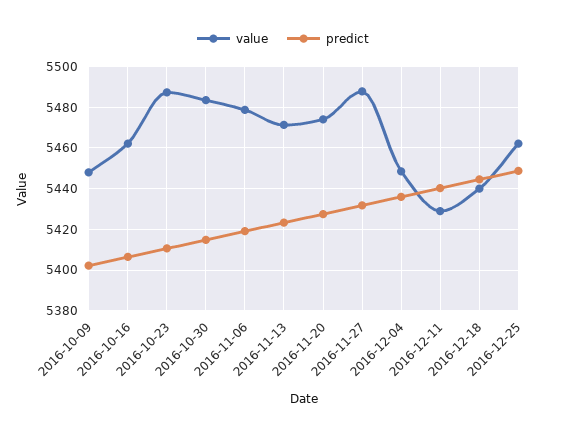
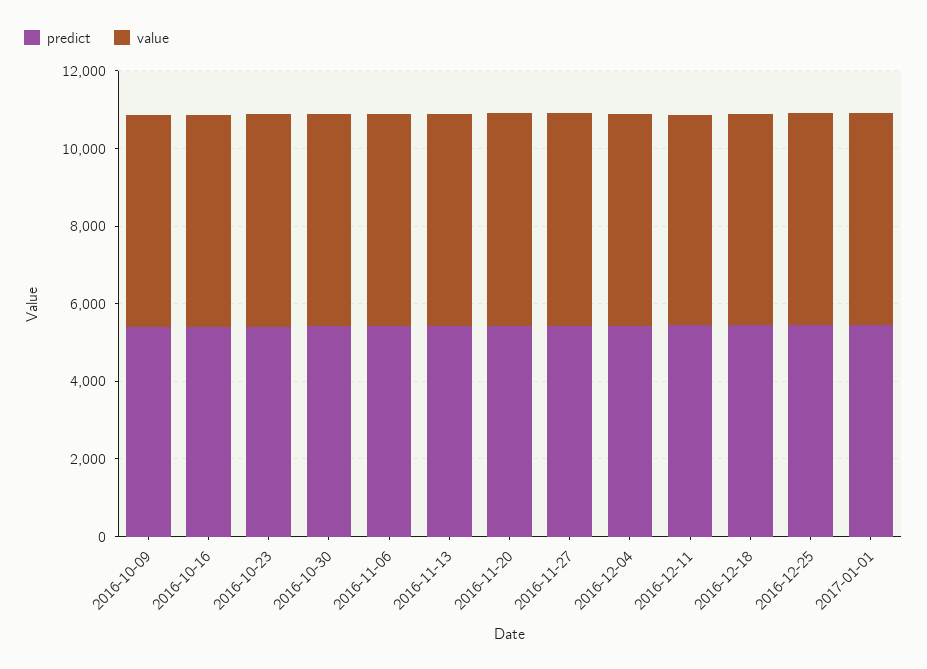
predict, 2017-01-01: none -> 5500
value, 2017-01-01: none -> 5500

